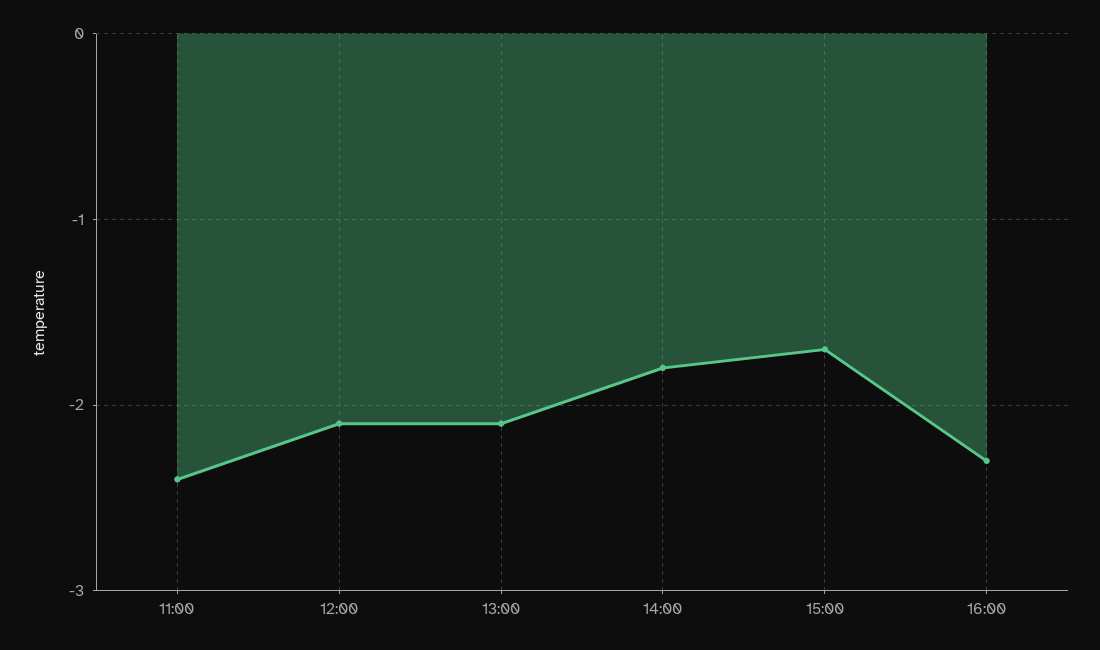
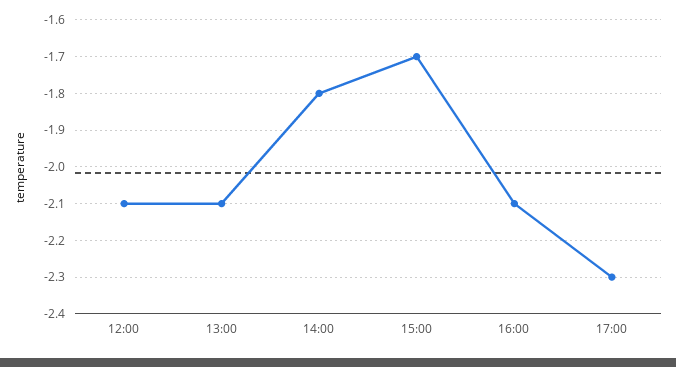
11:00: -2.4 -> none
16:00: -2.3 -> -2.1
17:00: none -> -2.3

